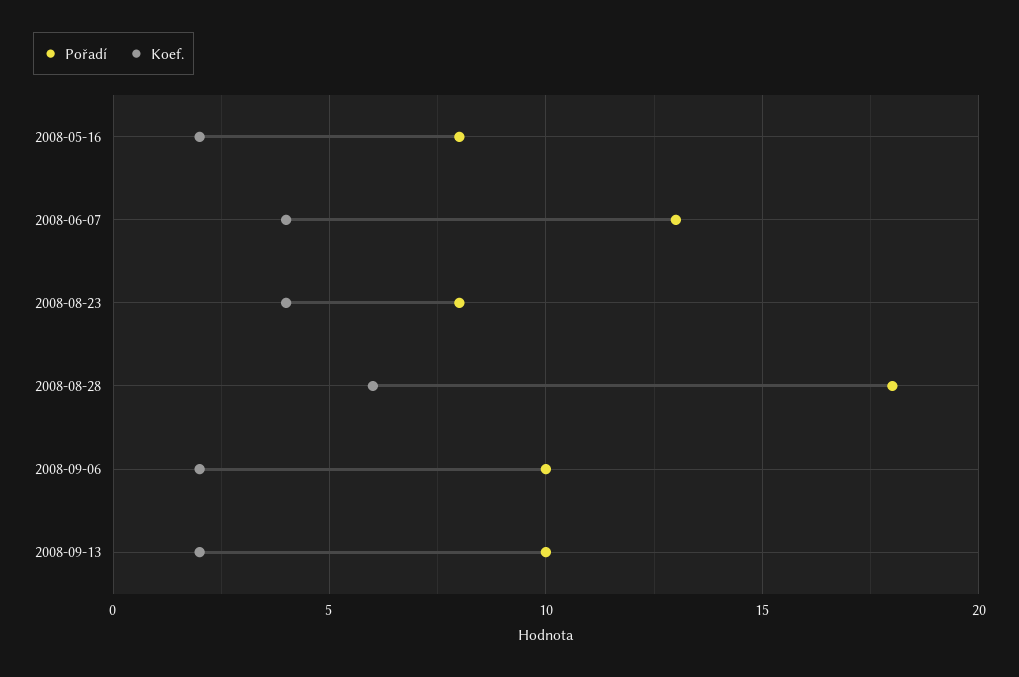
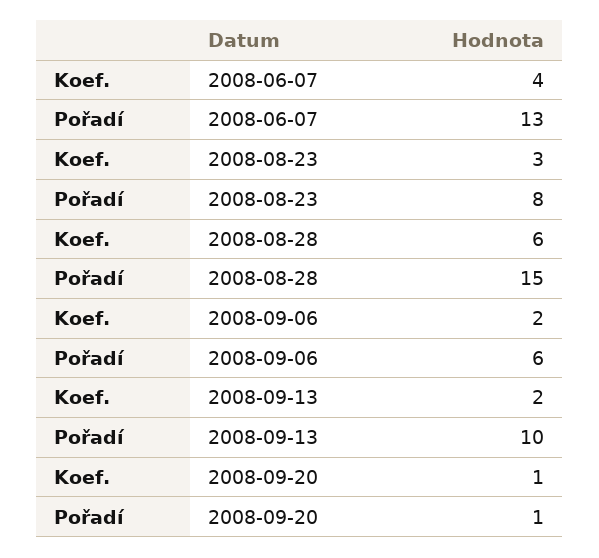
Pořadí, 2008-05-16: 8 -> none
Koef., 2008-05-16: 2 -> none
Koef., 2008-08-23: 4 -> 3
Pořadí, 2008-08-28: 18 -> 15
Pořadí, 2008-09-06: 10 -> 6
Koef., 2008-09-20: none -> 1
Pořadí, 2008-09-20: none -> 1

